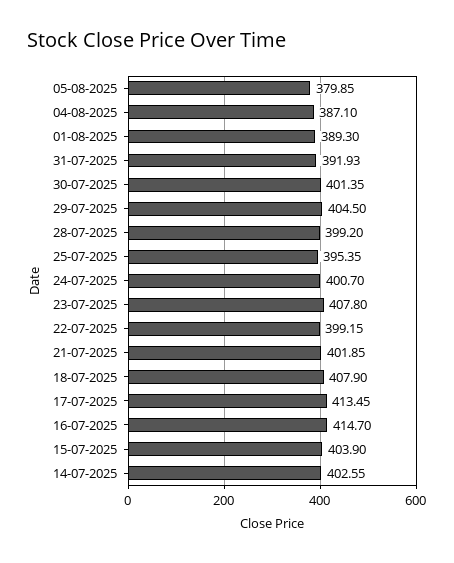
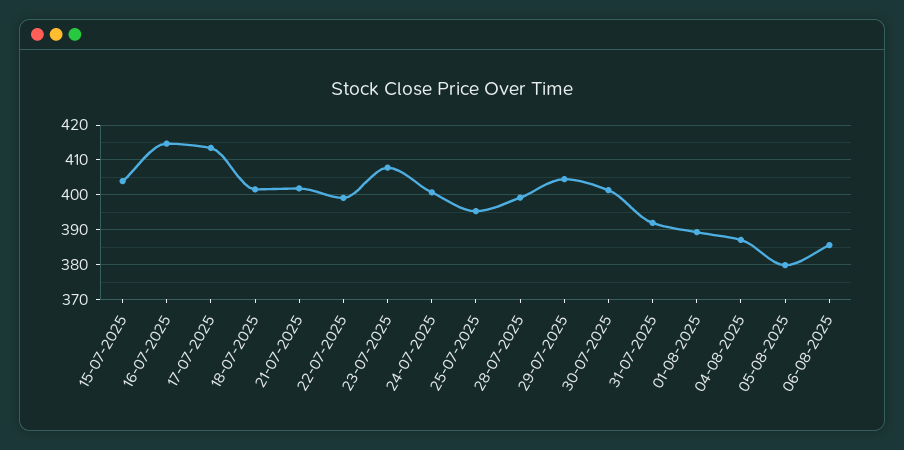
18-07-2025: 407.9 -> 402
14-07-2025: 402.55 -> none
06-08-2025: none -> 386

